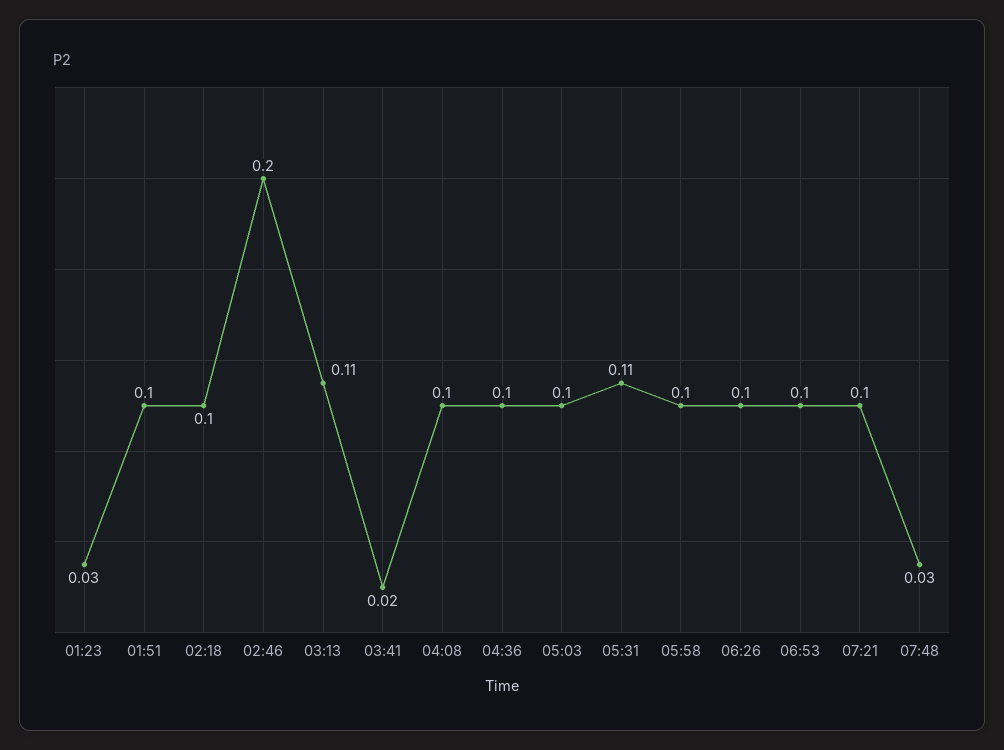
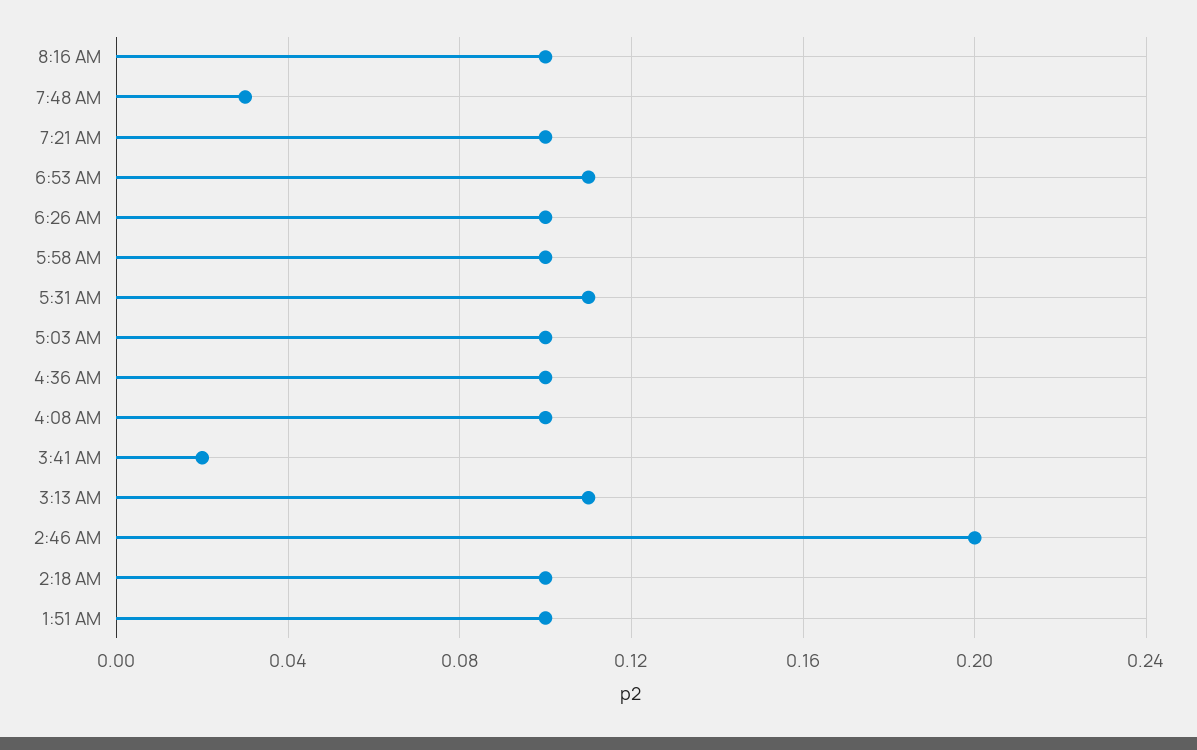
01:23: 0.03 -> none
06:53: 0.1 -> 0.11
8:16 AM: none -> 0.1

